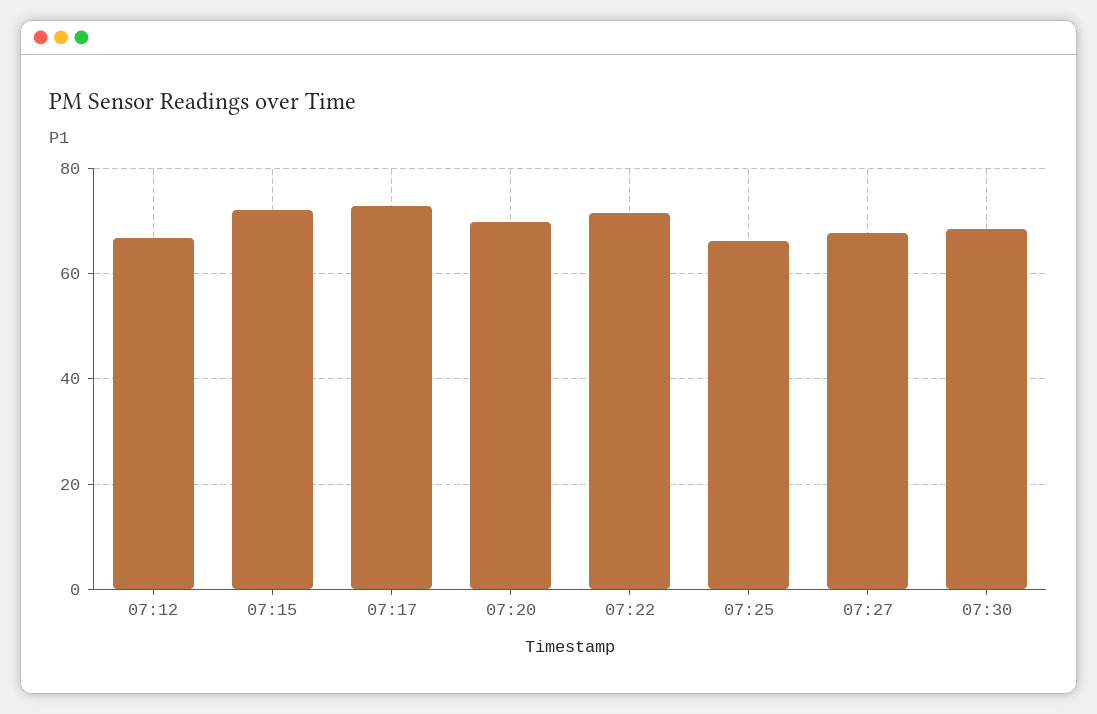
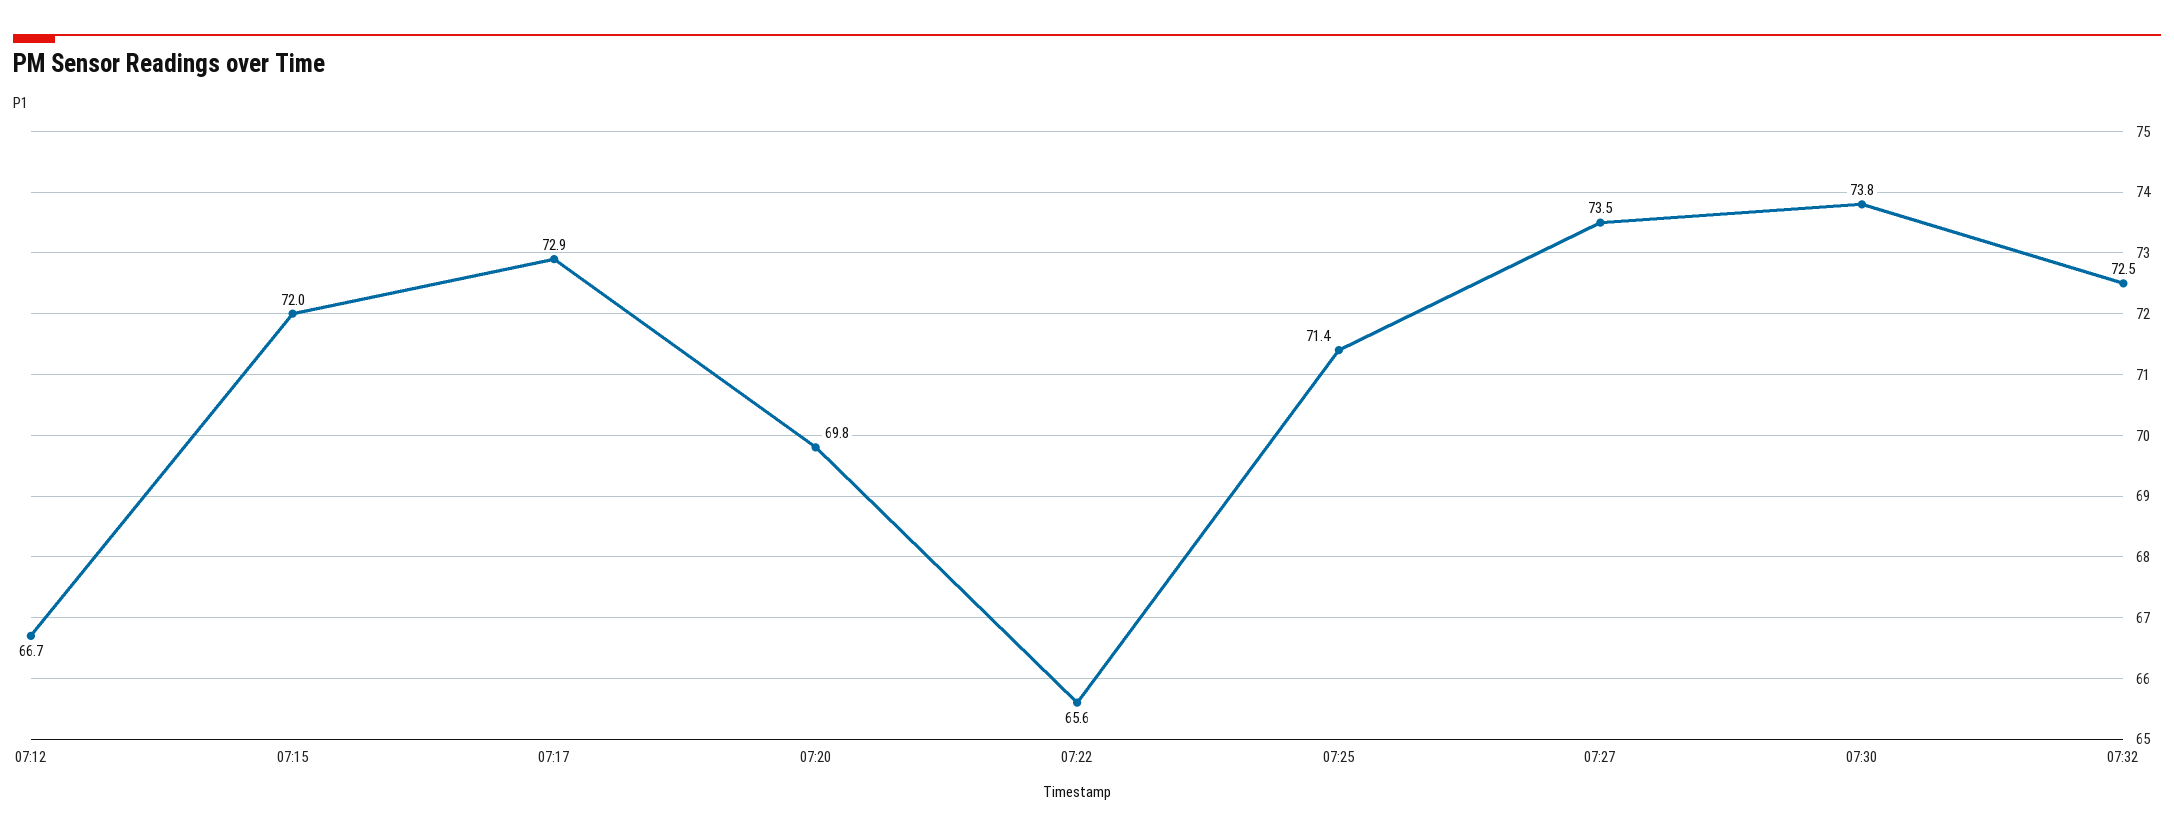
07:22: 72 -> 65.6
07:25: 66 -> 71.4
07:27: 68 -> 73.5
07:30: 68 -> 73.8
07:32: none -> 72.5

